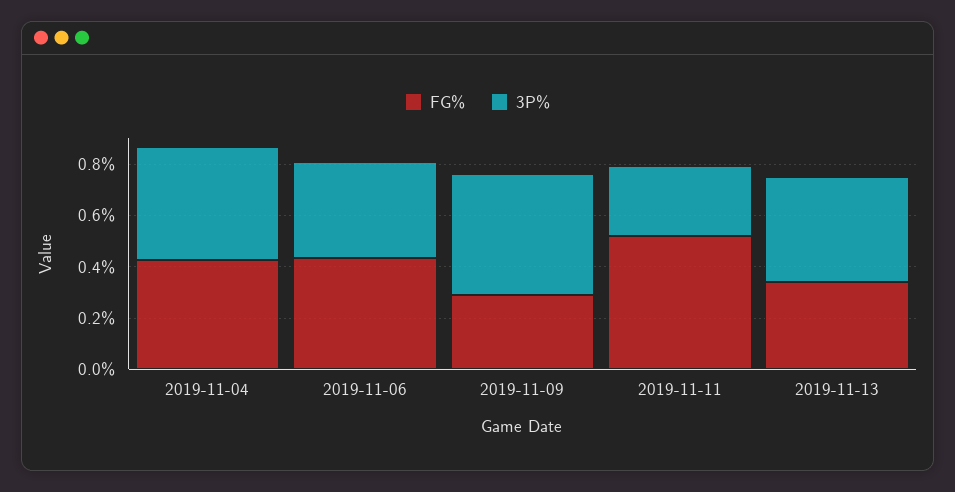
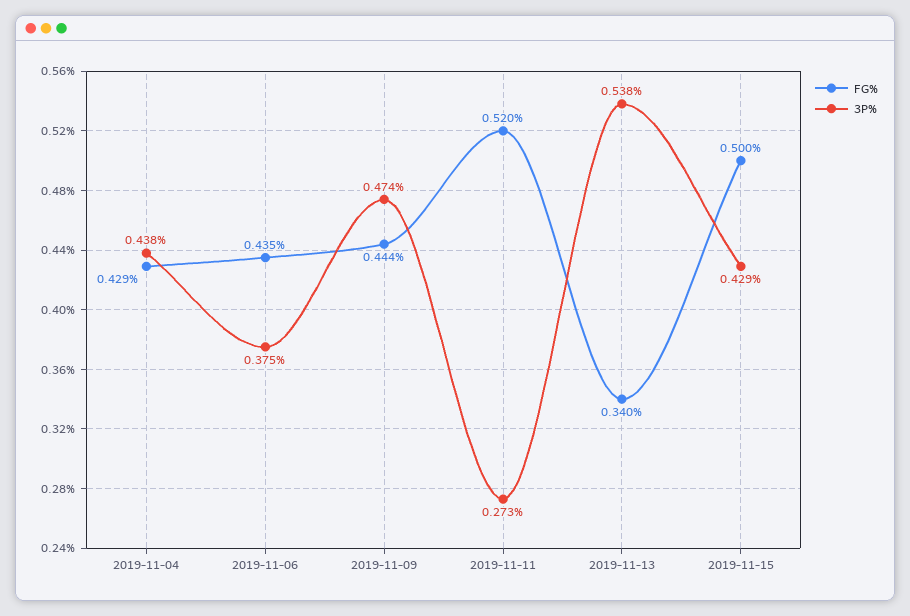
FG%, 2019-11-09: 0.3 -> 0.444
3P%, 2019-11-13: 0.4 -> 0.538
FG%, 2019-11-15: none -> 0.5
3P%, 2019-11-15: none -> 0.429

